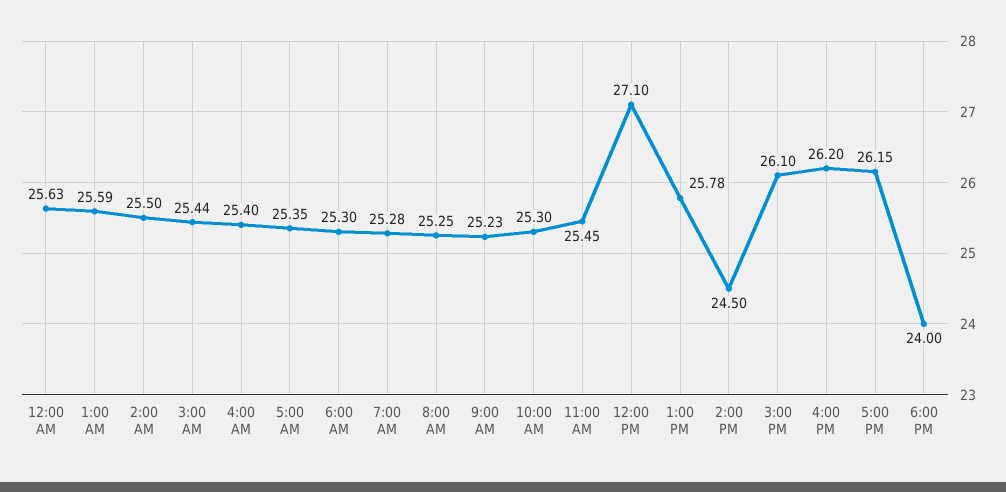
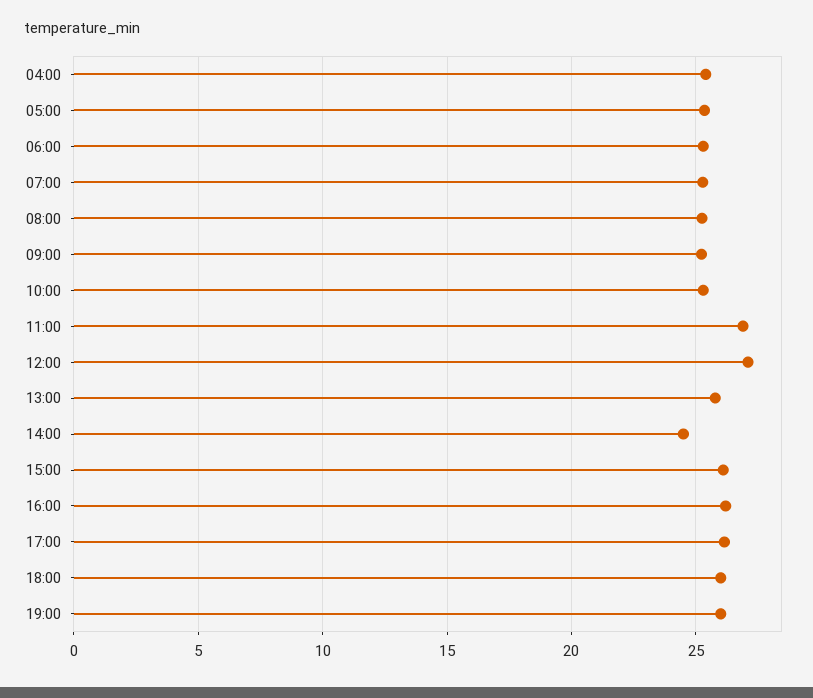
12:00 AM: 25.63 -> none
1:00 AM: 25.59 -> none
2:00 AM: 25.5 -> none
3:00 AM: 25.44 -> none
11:00 AM: 25.45 -> 27
6:00 PM: 24 -> 26
19:00: none -> 26

